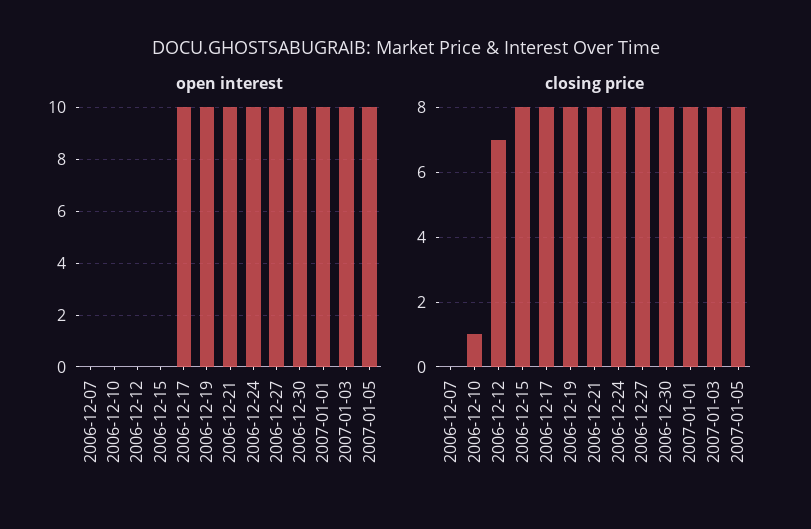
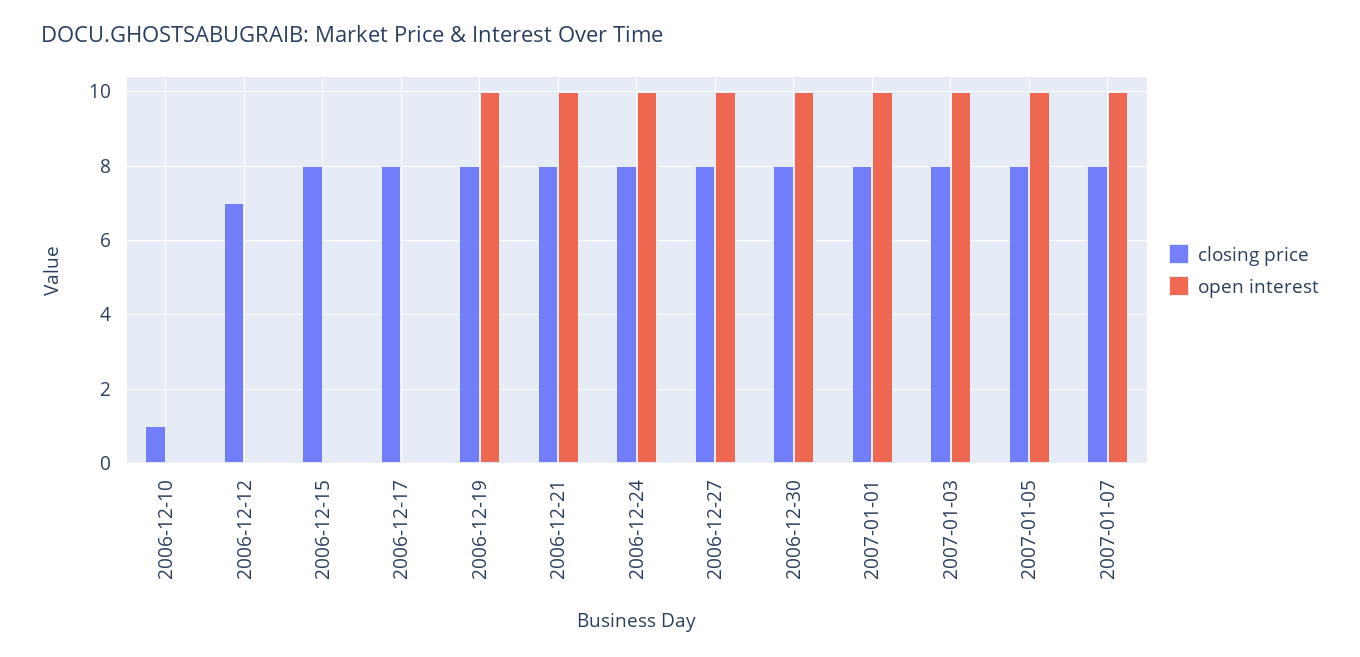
open interest, 2006-12-07: 0 -> none
open interest, 2006-12-17: 10 -> 0
closing price, 2006-12-07: 0 -> none
closing price, 2007-01-07: none -> 8
open interest, 2007-01-07: none -> 10

